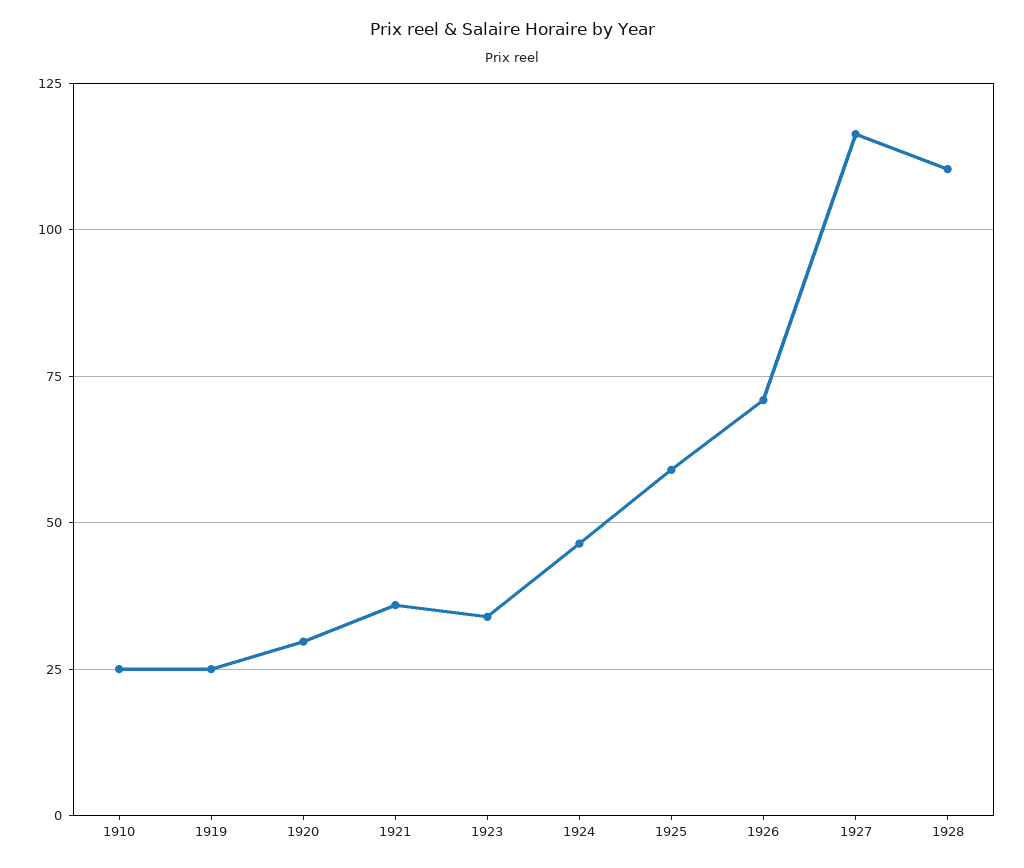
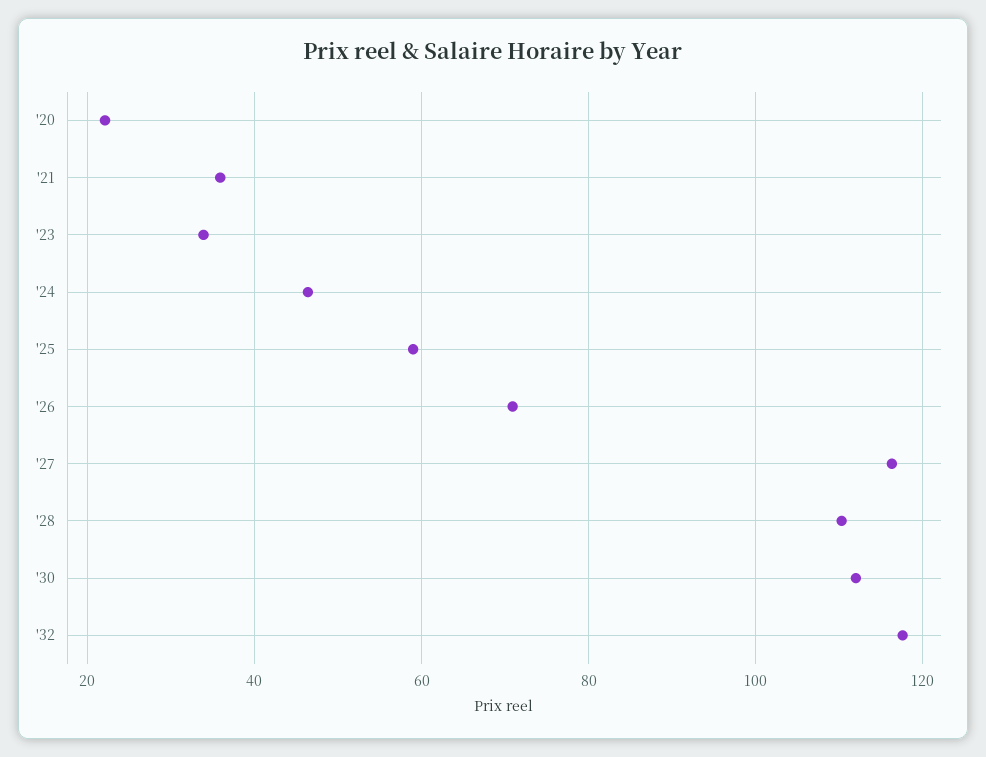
1910: 25 -> none
1919: 25 -> none
1920: 30 -> 22
'30: none -> 112
'32: none -> 118

